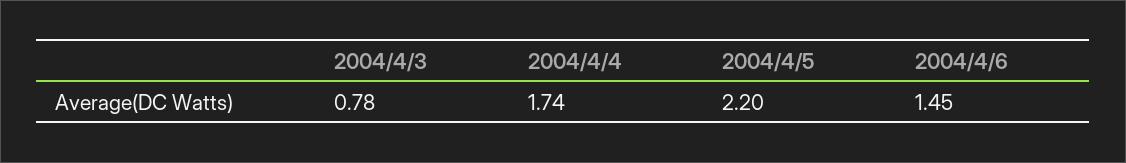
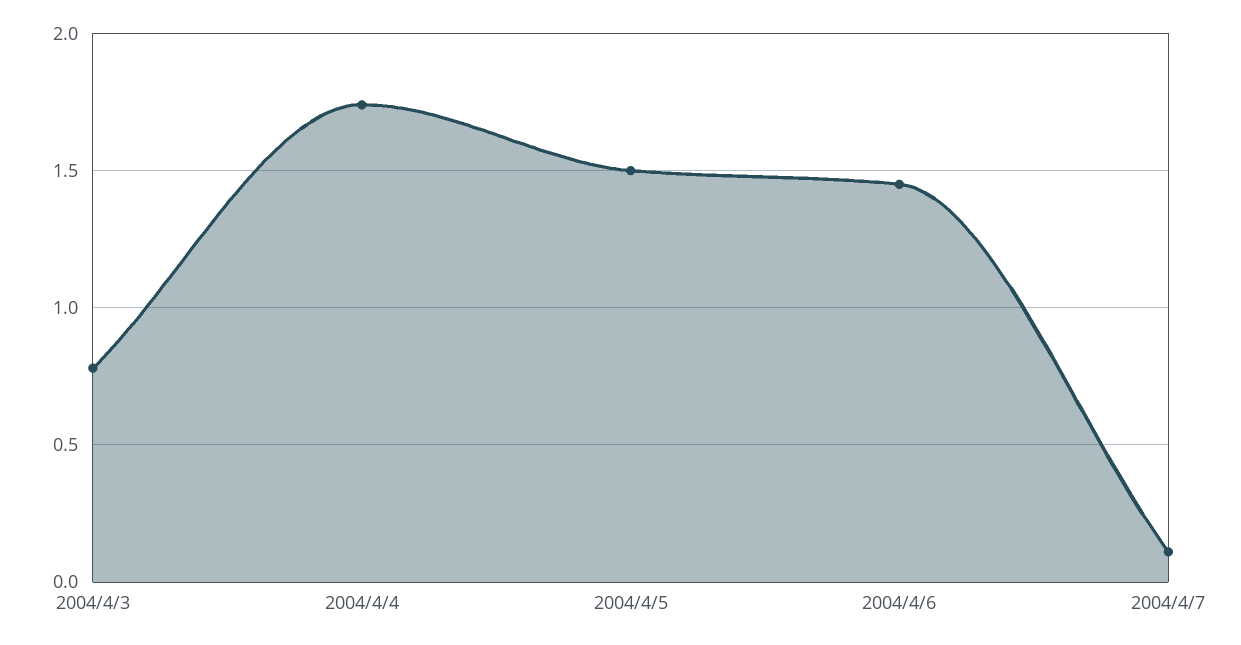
2004/4/5: 2.2 -> 1.5
2004/4/7: none -> 0.1

